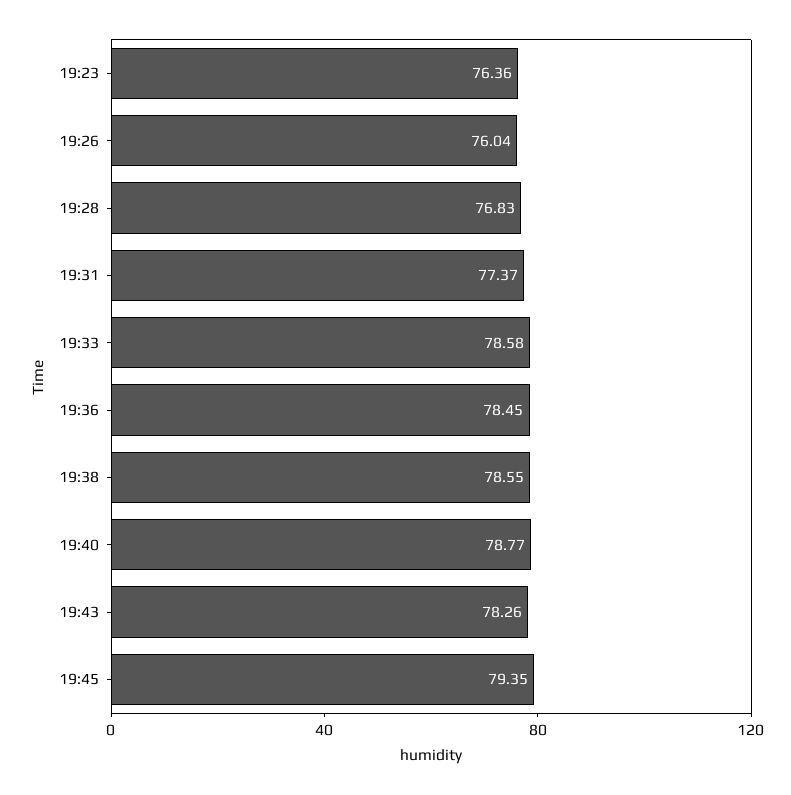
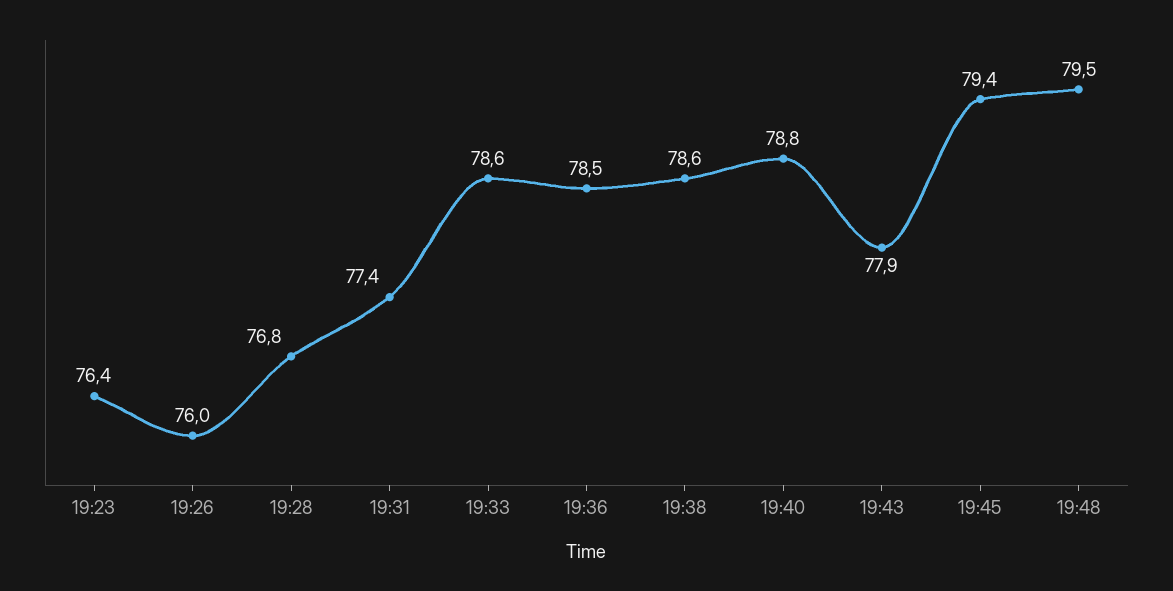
19:43: 78.26 -> 77.9
19:48: none -> 79.5

